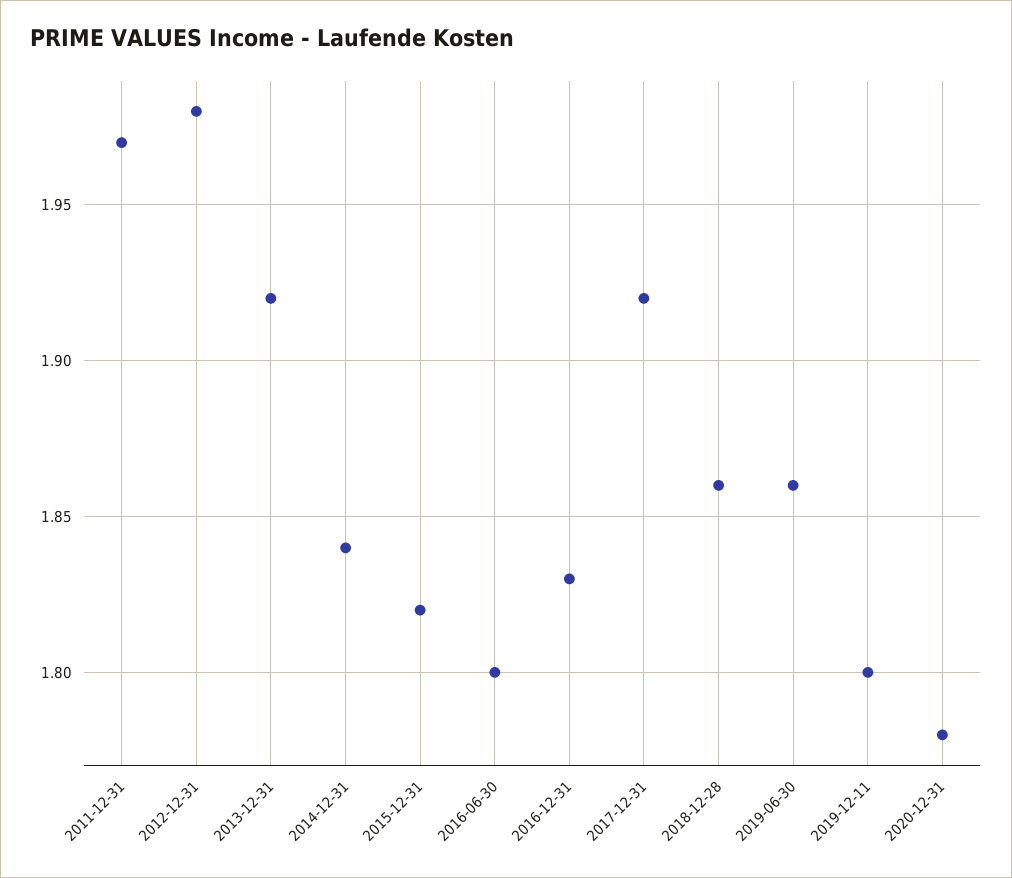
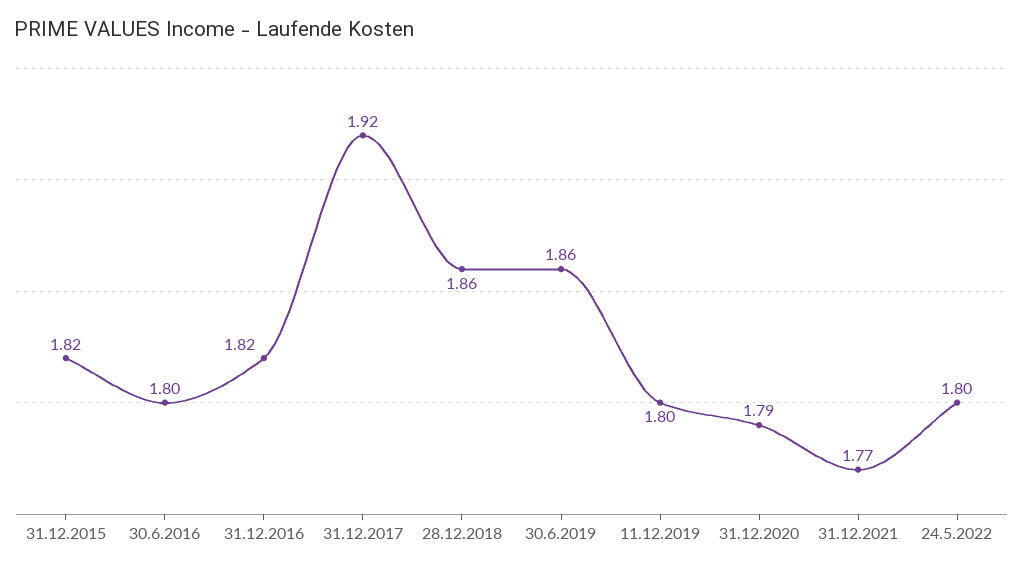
2011-12-31: 1.97 -> none
2012-12-31: 1.98 -> none
2013-12-31: 1.92 -> none
2014-12-31: 1.84 -> none
2016-12-31: 1.83 -> 1.82
2020-12-31: 1.78 -> 1.79
31.12.2021: none -> 1.77
24.5.2022: none -> 1.8

